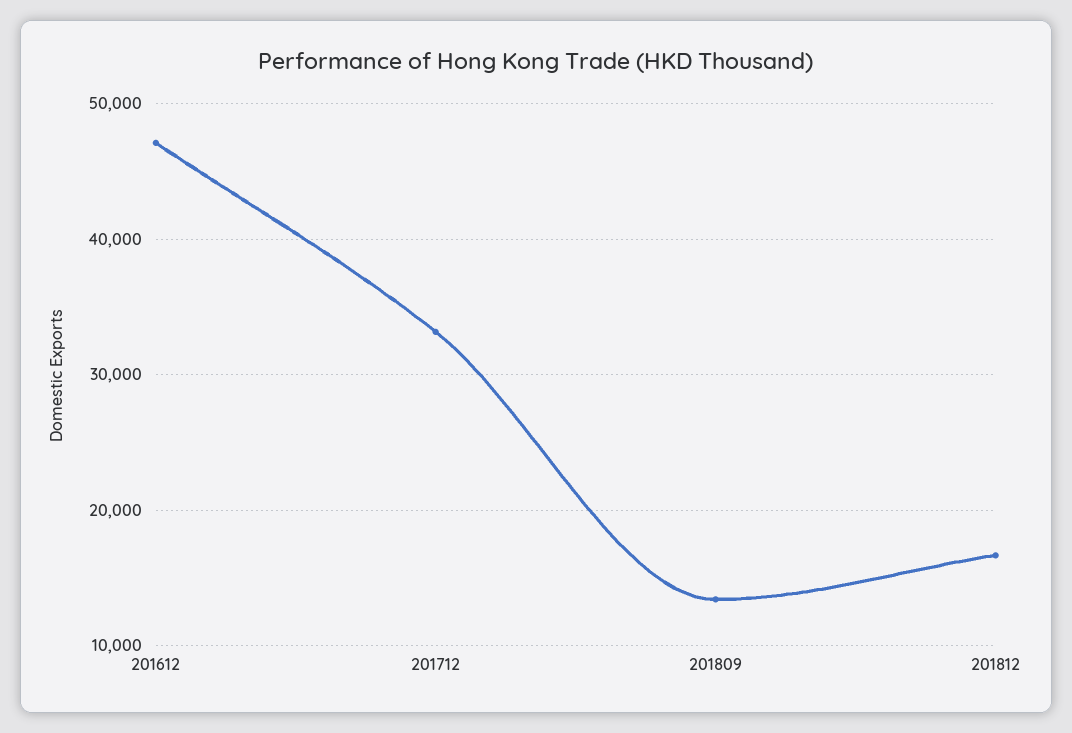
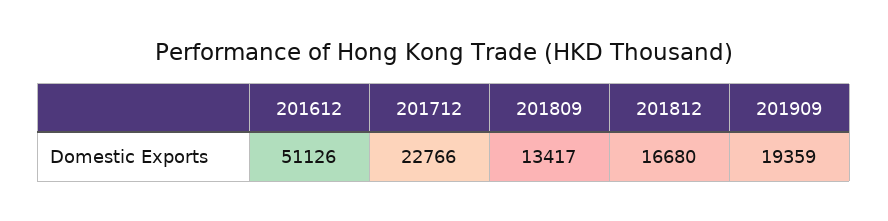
201612: 47000 -> 51126
201712: 33000 -> 22766
201909: none -> 19359

